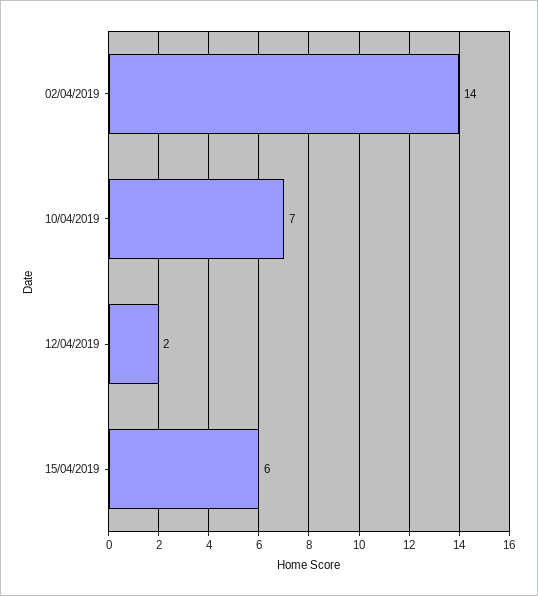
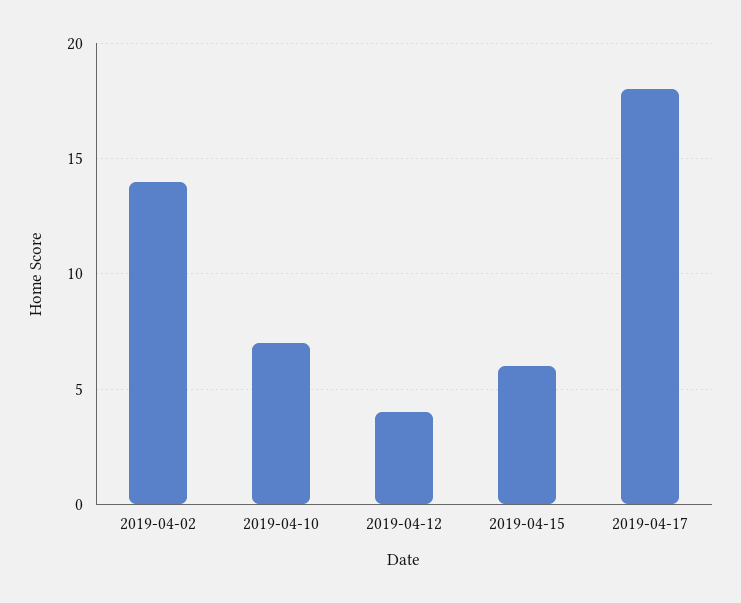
12/04/2019: 2 -> 4
2019-04-17: none -> 18

